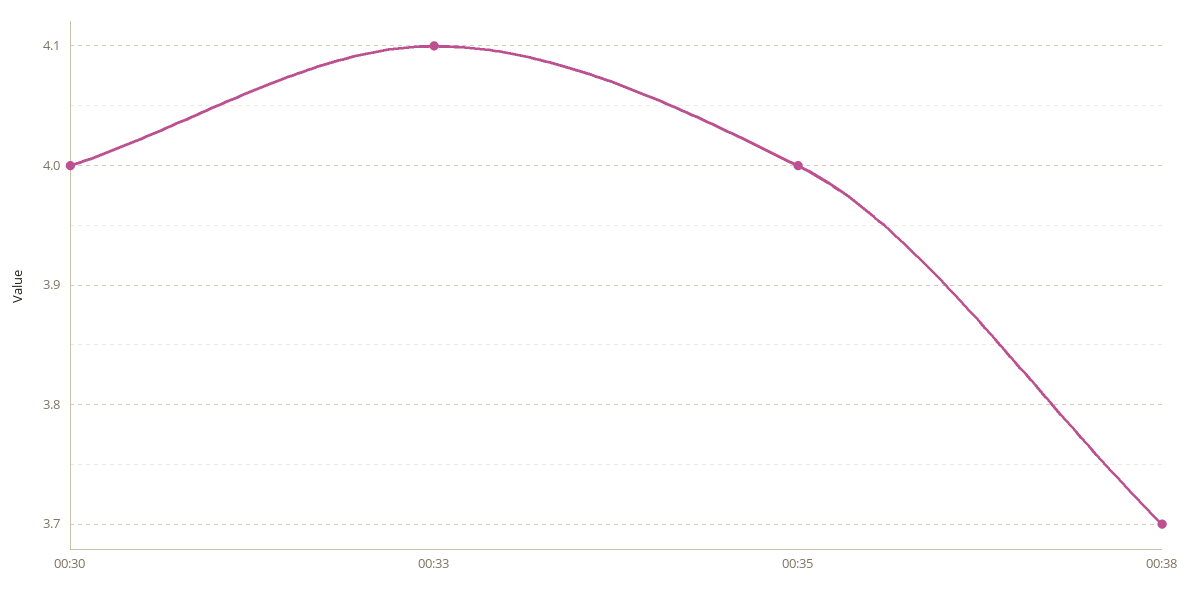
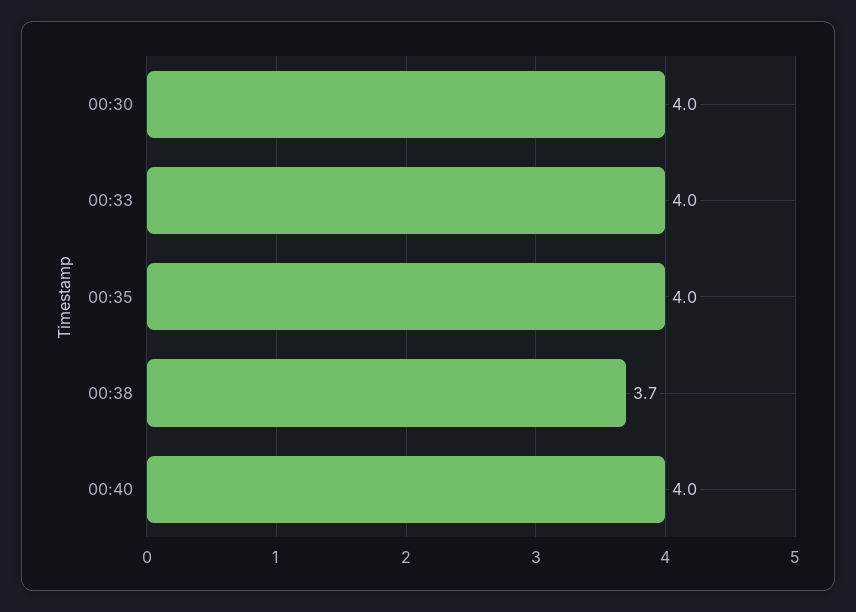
00:33: 4.1 -> 4
00:40: none -> 4

